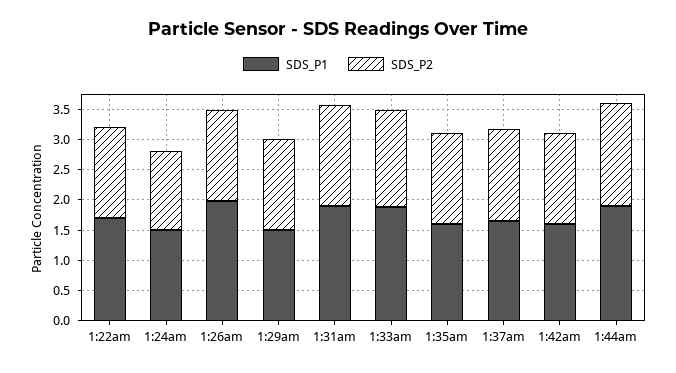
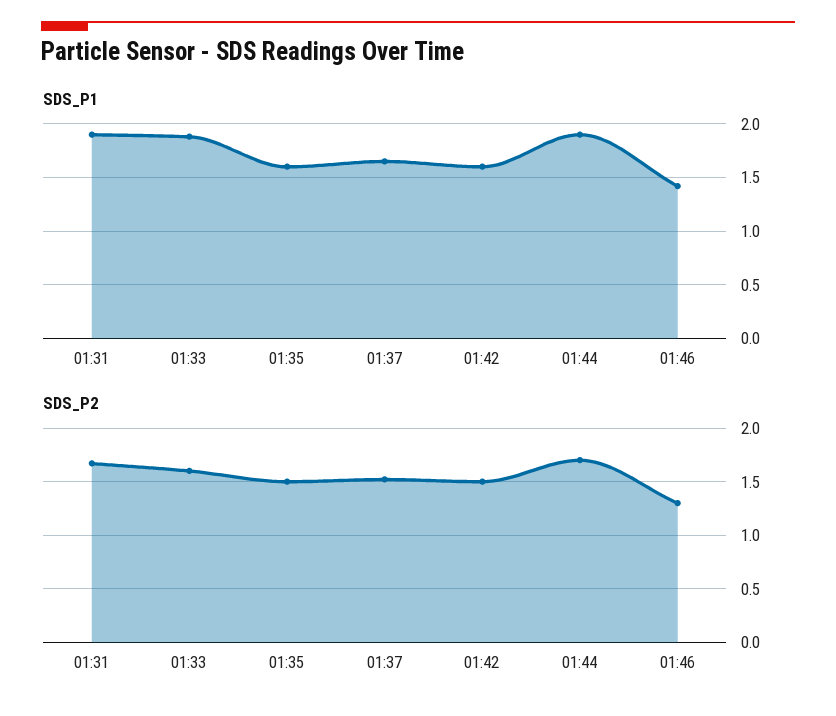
SDS_P1, 1:22am: 1.75 -> none
SDS_P2, 1:22am: 1.5 -> none
SDS_P1, 1:24am: 1.5 -> none
SDS_P2, 1:24am: 1.25 -> none
SDS_P1, 1:26am: 2 -> none
SDS_P2, 1:26am: 1.5 -> none
SDS_P1, 1:29am: 1.5 -> none
SDS_P2, 1:29am: 1.5 -> none
SDS_P1, 01:46: none -> 1.4
SDS_P2, 01:46: none -> 1.3

